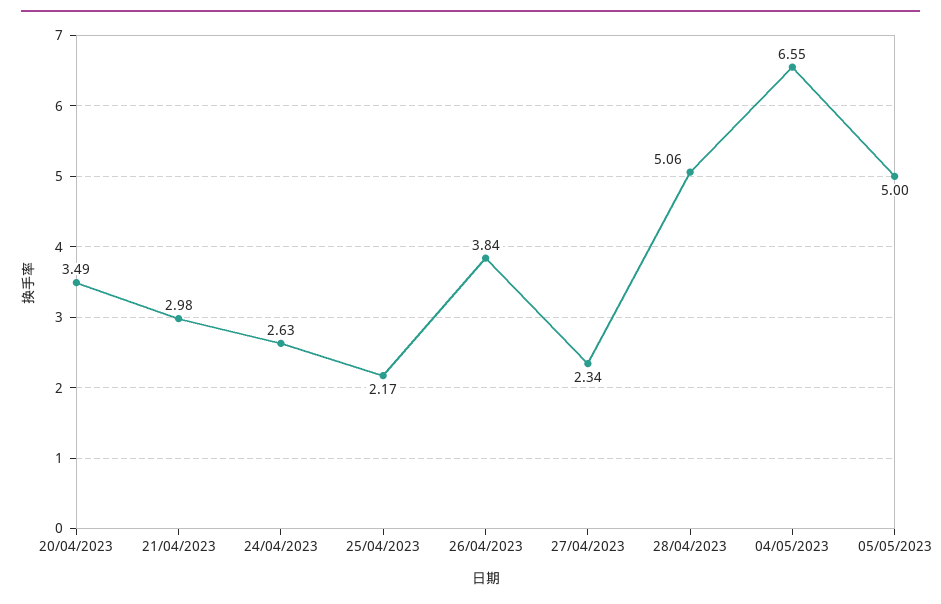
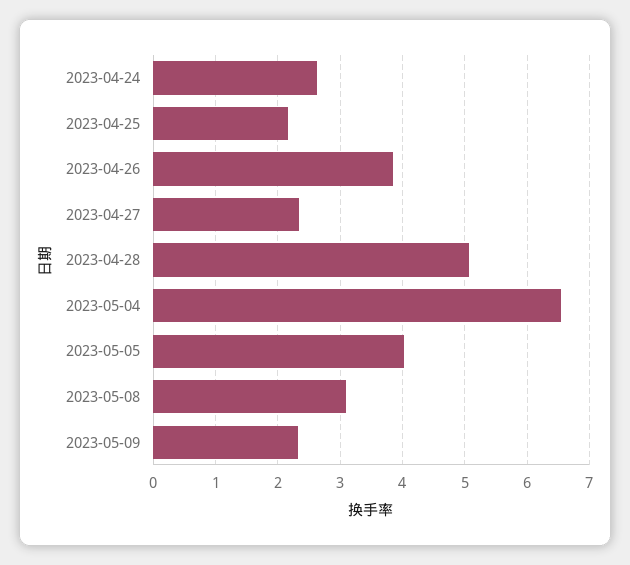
20/04/2023: 3.49 -> none
21/04/2023: 2.98 -> none
05/05/2023: 5 -> 4
2023-05-08: none -> 3.1
2023-05-09: none -> 2.3

